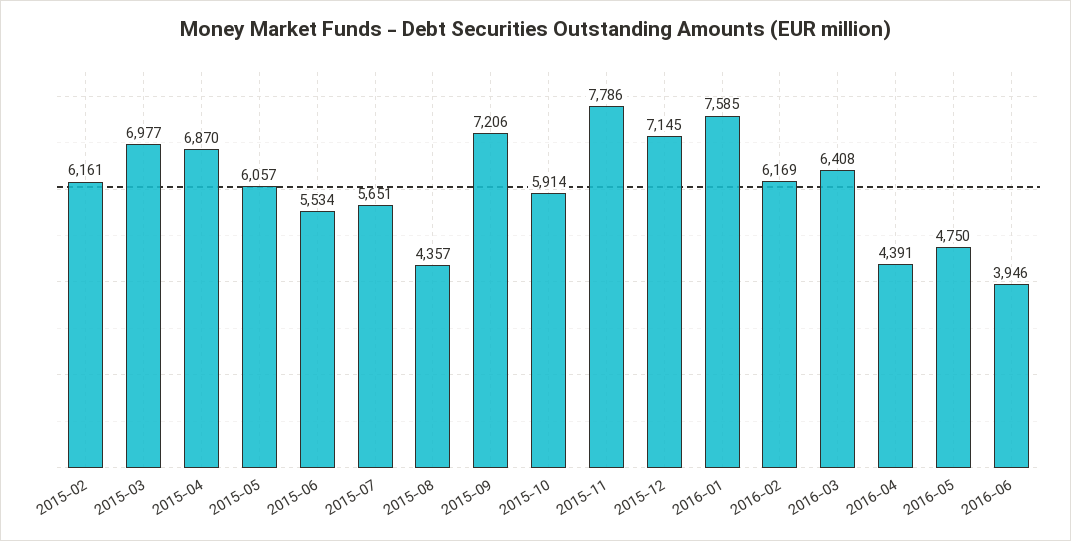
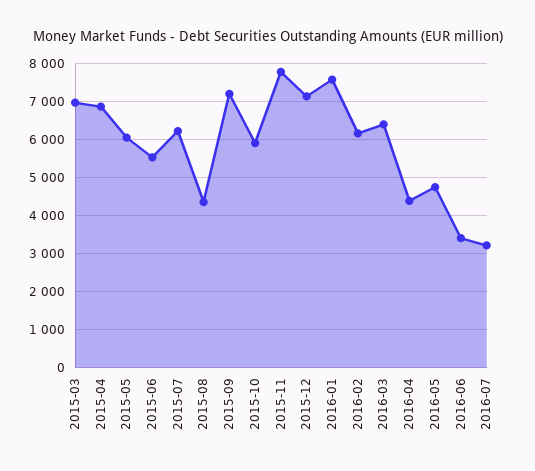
2015-02: 6161 -> none
2015-07: 5651 -> 6200
2016-06: 3946 -> 3400
2016-07: none -> 3200

